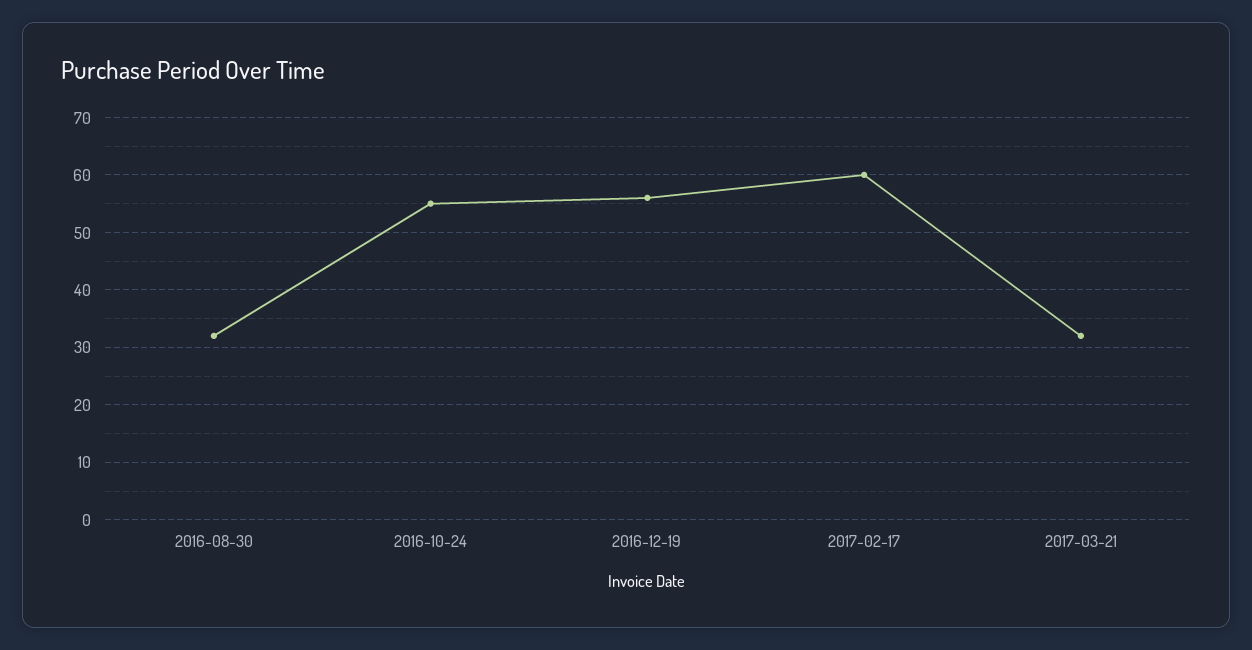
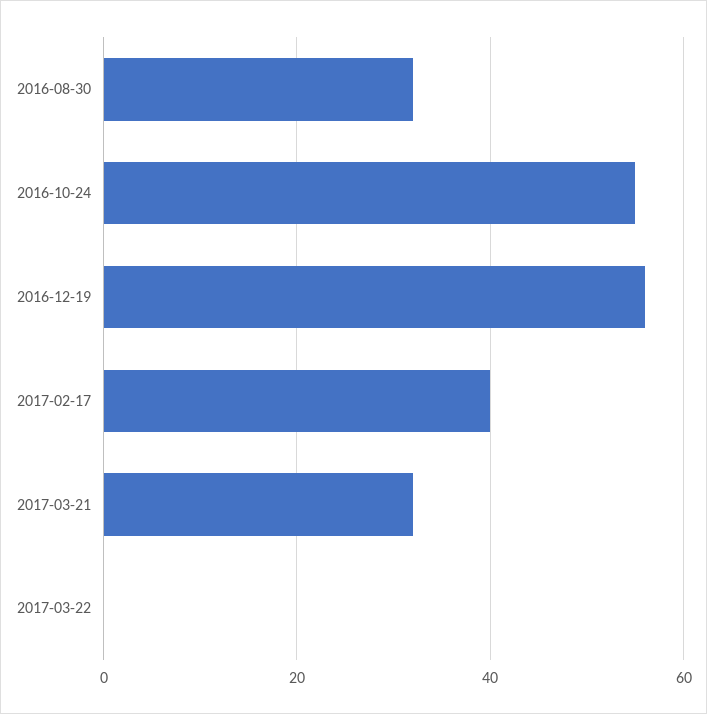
2017-02-17: 60 -> 40
2017-03-22: none -> 0

